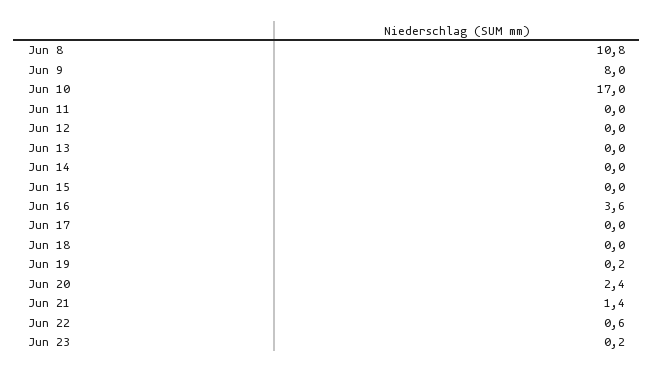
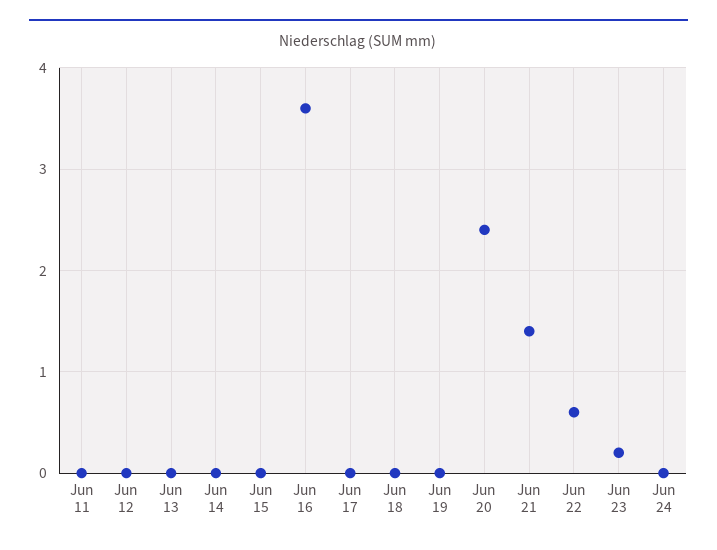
Jun 8: 10.8 -> none
Jun 9: 8 -> none
Jun 10: 17 -> none
Jun 19: 0.2 -> 0
Jun 24: none -> 0

